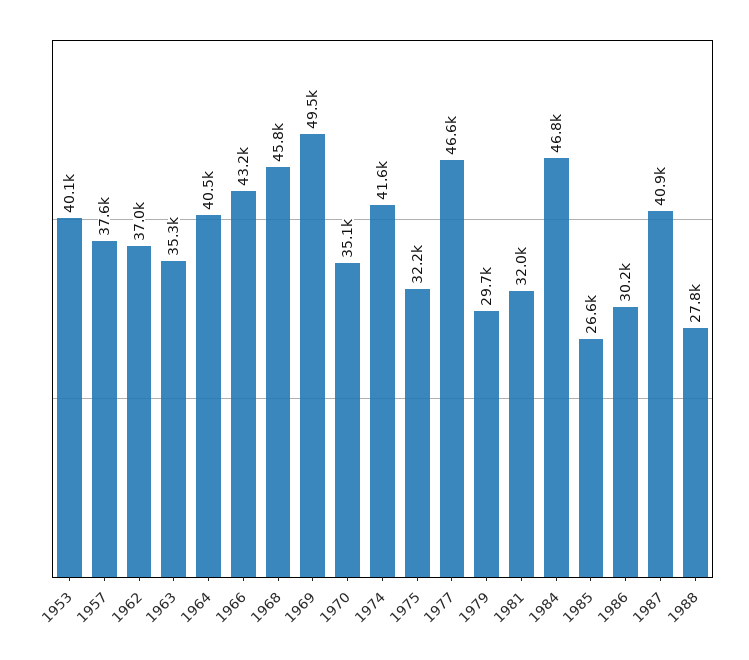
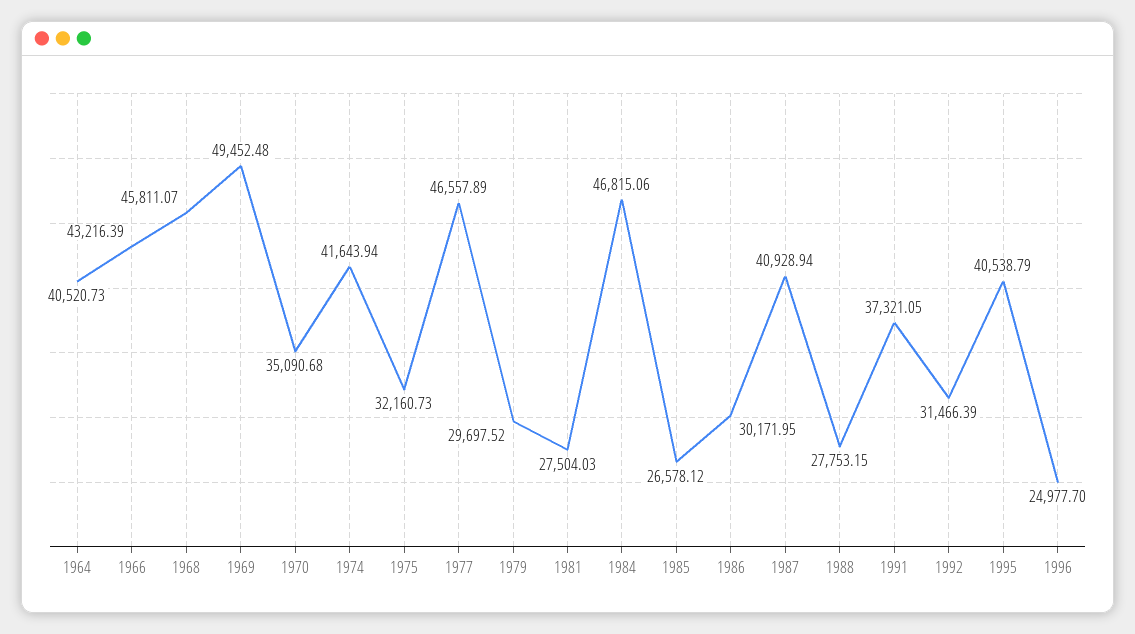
1953: 40100 -> none
1957: 37600 -> none
1962: 37000 -> none
1963: 35300 -> none
1981: 32000 -> 27504.03
1991: none -> 37321.05
1992: none -> 31466.39
1995: none -> 40538.79
1996: none -> 24977.7

